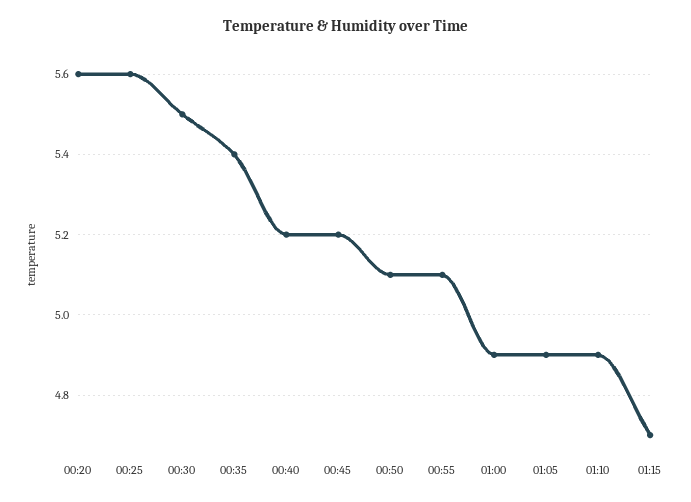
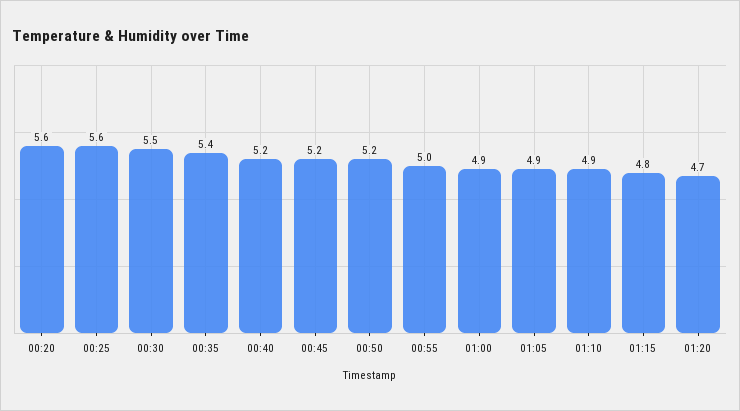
00:50: 5.1 -> 5.2
00:55: 5.1 -> 5
01:15: 4.7 -> 4.8
01:20: none -> 4.7

